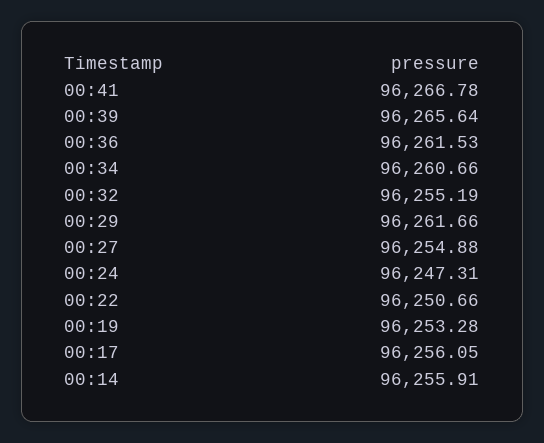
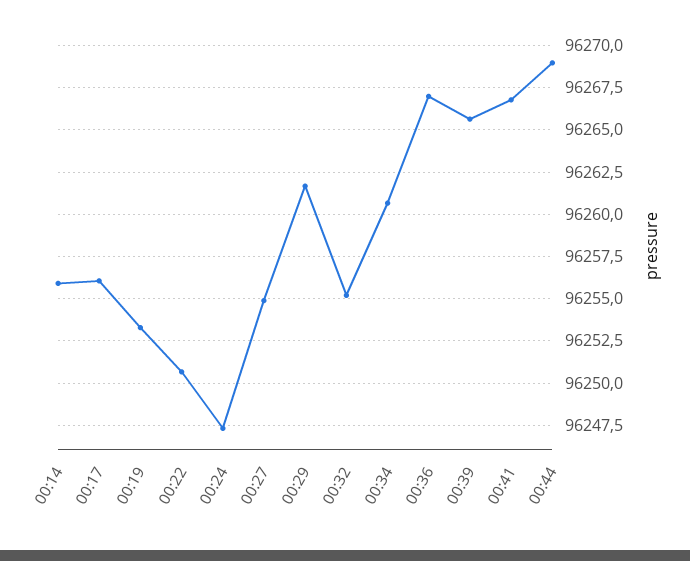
00:36: 96261.53 -> 96267
00:44: none -> 96269

